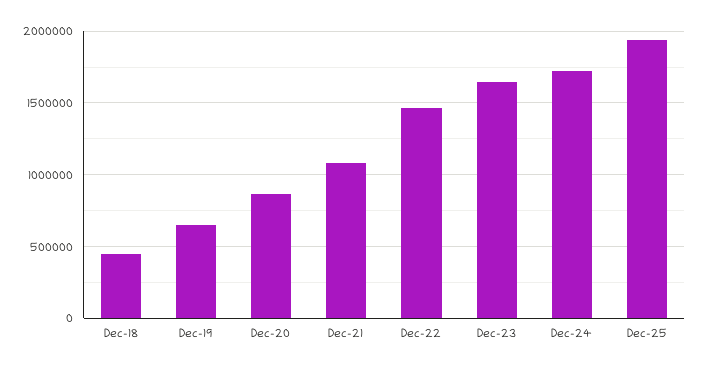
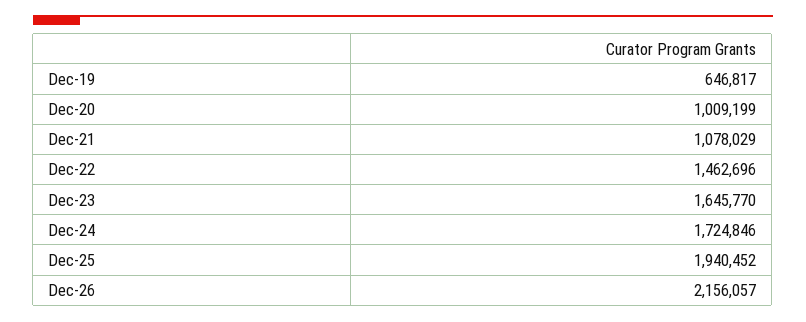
Dec-18: 450000 -> none
Dec-20: 850000 -> 1009199
Dec-26: none -> 2156057

